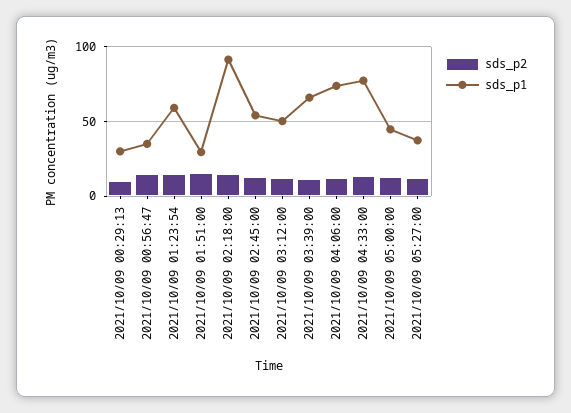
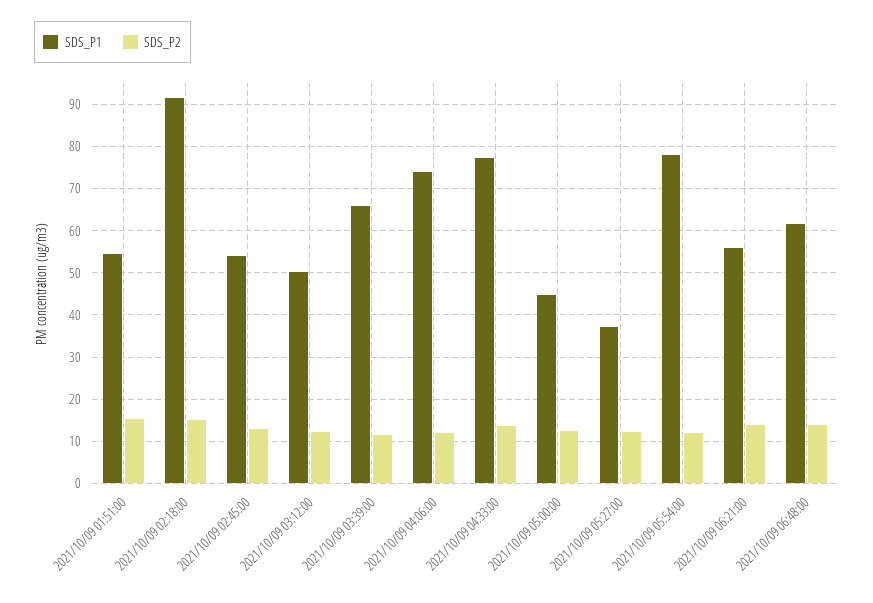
sds_p2, 2021/10/09 00:29:13: 10 -> none
sds_p1, 2021/10/09 00:29:13: 30 -> none
sds_p2, 2021/10/09 00:56:47: 15 -> none
sds_p1, 2021/10/09 00:56:47: 35 -> none
sds_p2, 2021/10/09 01:23:54: 15 -> none
sds_p1, 2021/10/09 01:23:54: 60 -> none
sds_p1, 2021/10/09 01:51:00: 30 -> 54
sds_p1, 2021/10/09 05:54:00: none -> 78
sds_p2, 2021/10/09 05:54:00: none -> 12
sds_p1, 2021/10/09 06:21:00: none -> 56
sds_p2, 2021/10/09 06:21:00: none -> 14
sds_p1, 2021/10/09 06:48:00: none -> 62
sds_p2, 2021/10/09 06:48:00: none -> 14

